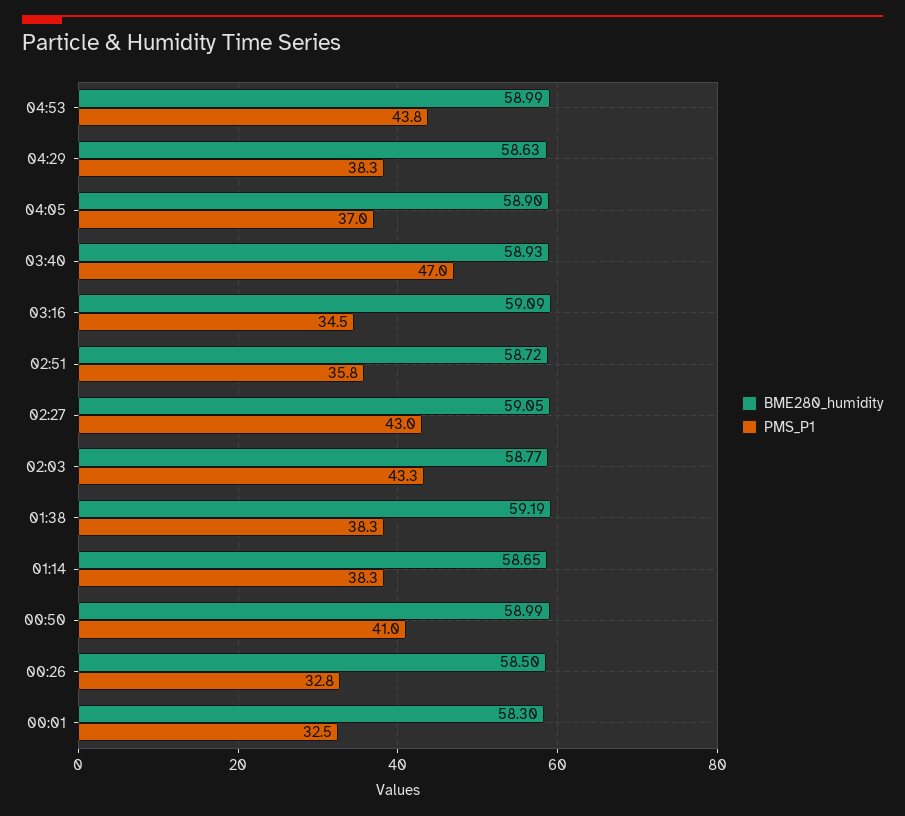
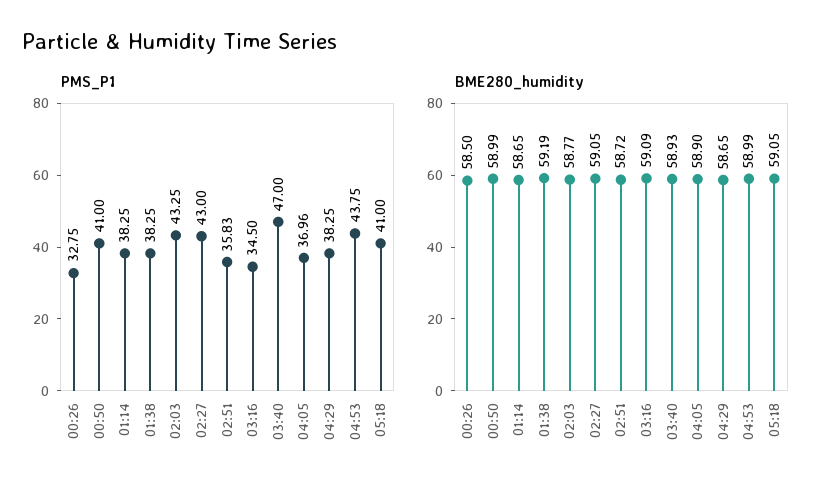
BME280_humidity, 04:29: 58.63 -> 58.65
BME280_humidity, 00:01: 58.3 -> none
PMS_P1, 00:01: 32.5 -> none
PMS_P1, 05:18: none -> 41
BME280_humidity, 05:18: none -> 59.05

